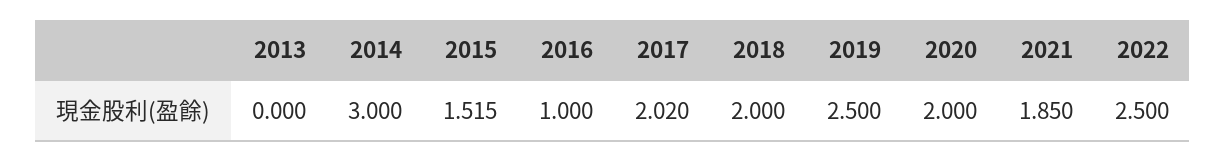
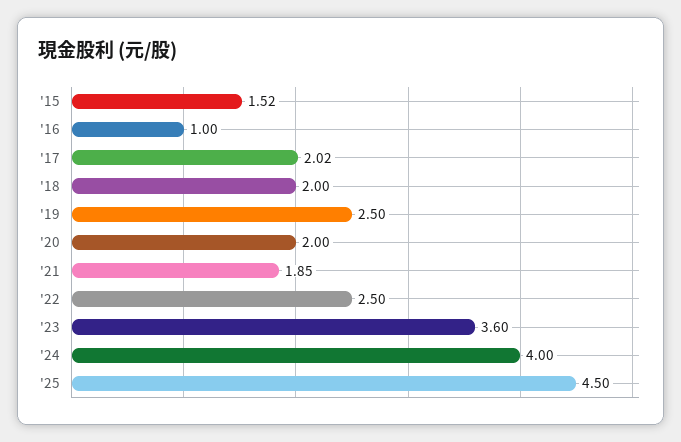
2013: 0 -> none
2014: 3 -> none
'23: none -> 3.6
'24: none -> 4
'25: none -> 4.5

